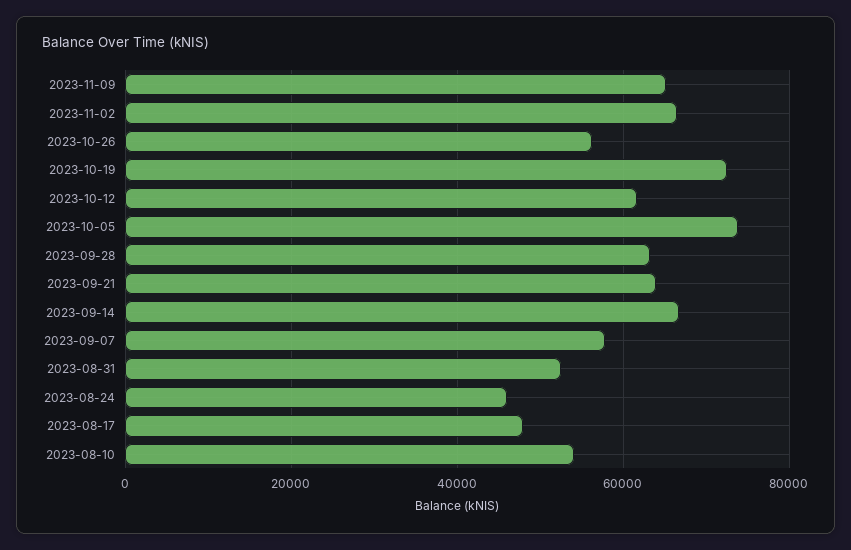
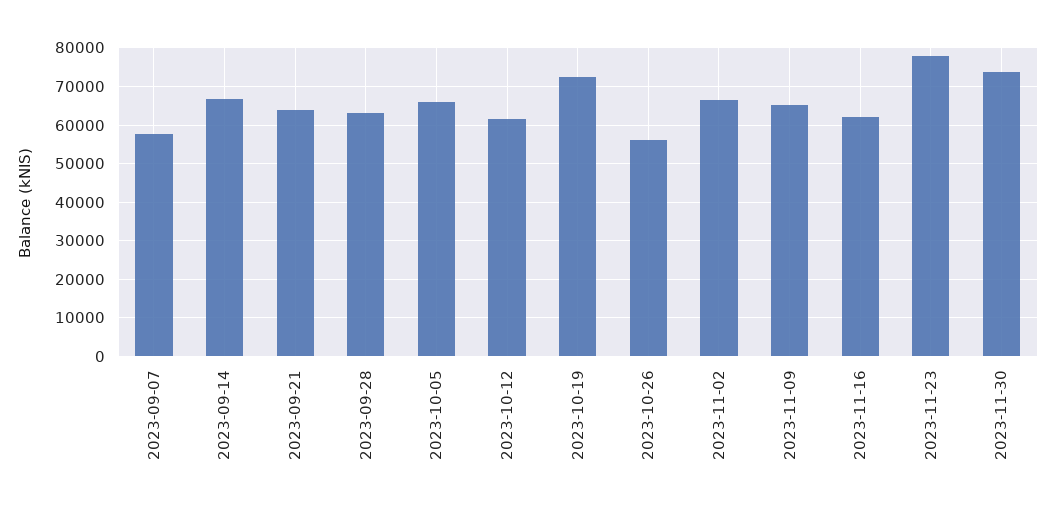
2023-10-05: 74000 -> 66000
2023-08-31: 52000 -> none
2023-08-24: 46000 -> none
2023-08-17: 48000 -> none
2023-08-10: 54000 -> none
2023-11-16: none -> 62000
2023-11-23: none -> 78000
2023-11-30: none -> 74000

